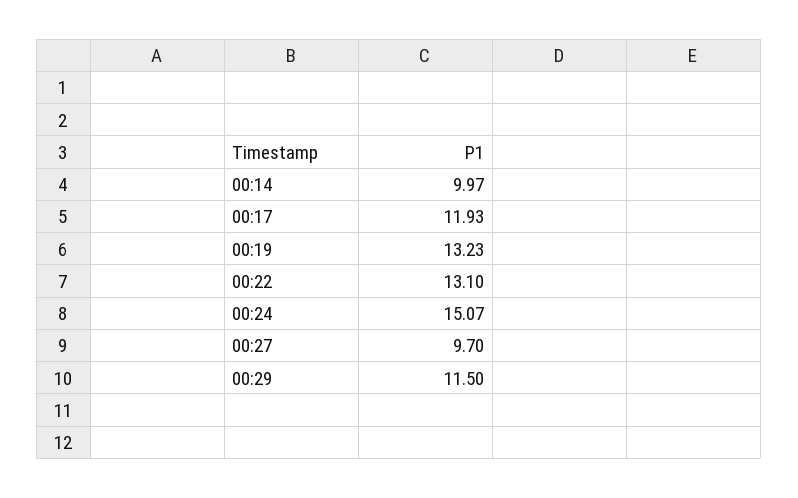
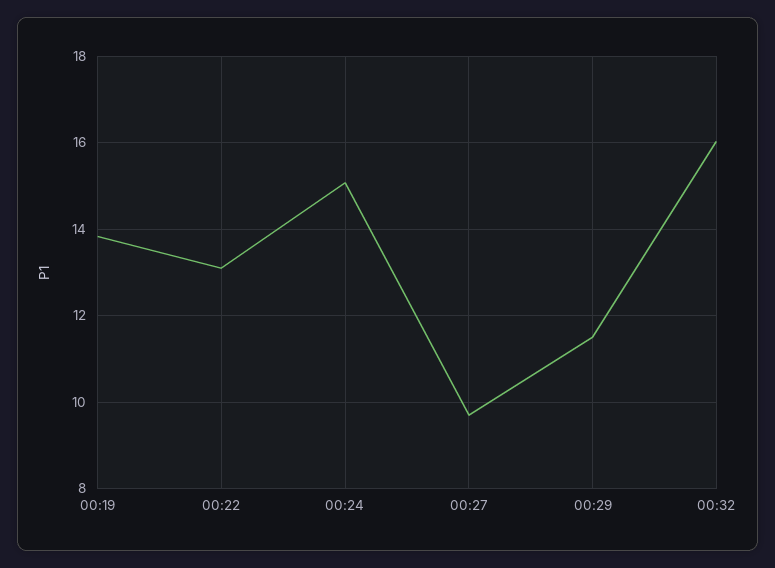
00:14: 9.97 -> none
00:17: 11.93 -> none
00:19: 13.23 -> 13.8
00:32: none -> 16

